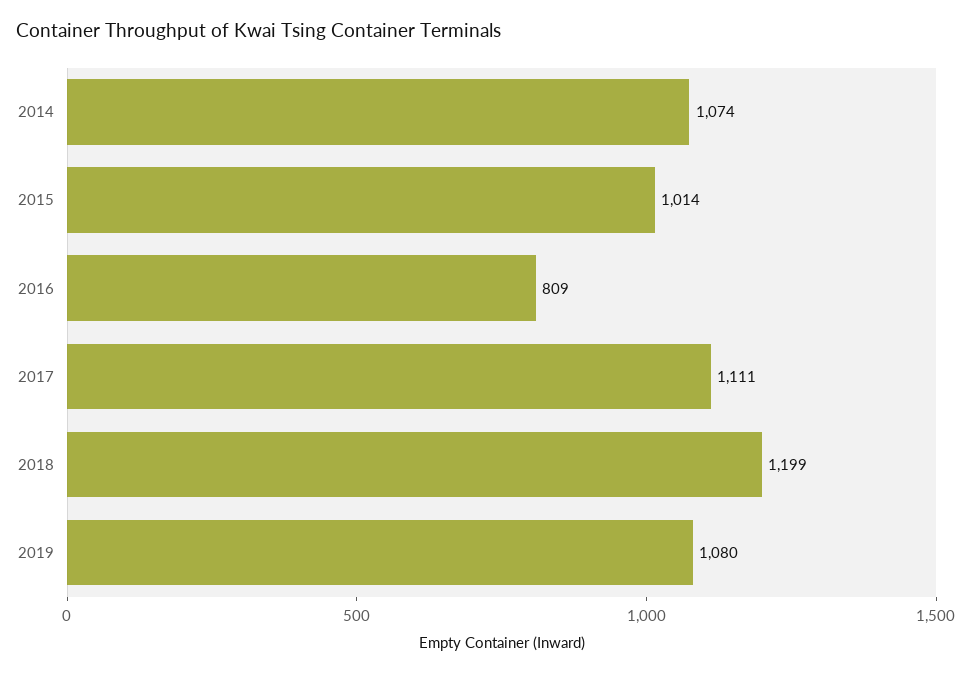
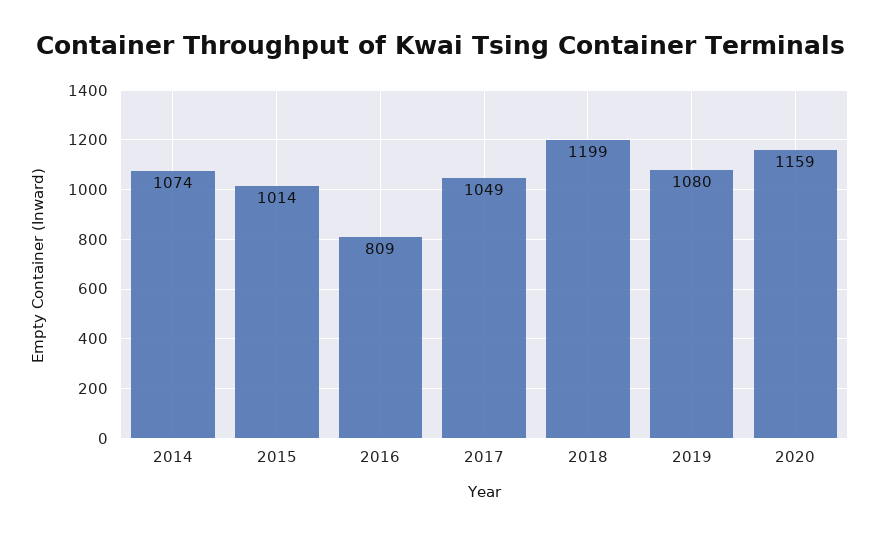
2017: 1111 -> 1049
2020: none -> 1159

